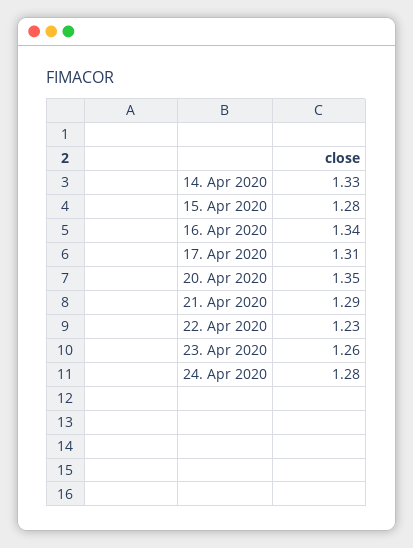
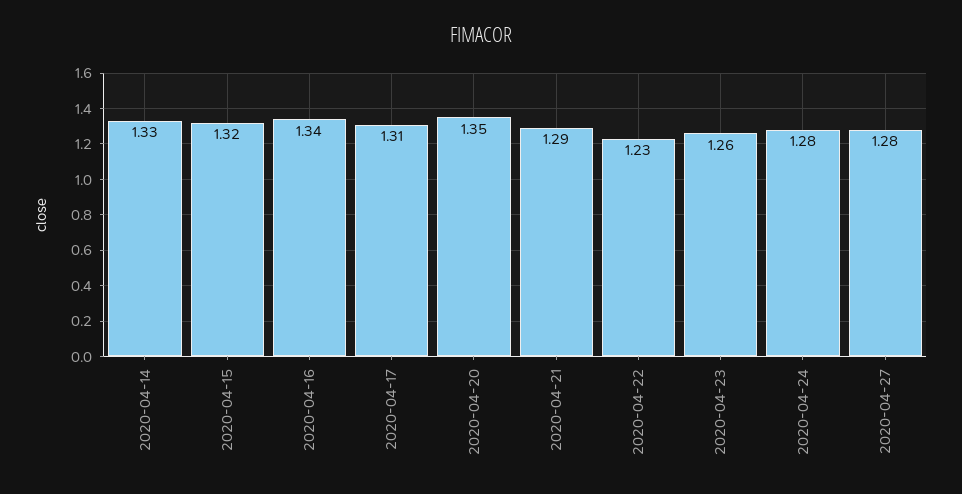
15. Apr 2020: 1.28 -> 1.32
2020-04-27: none -> 1.28

